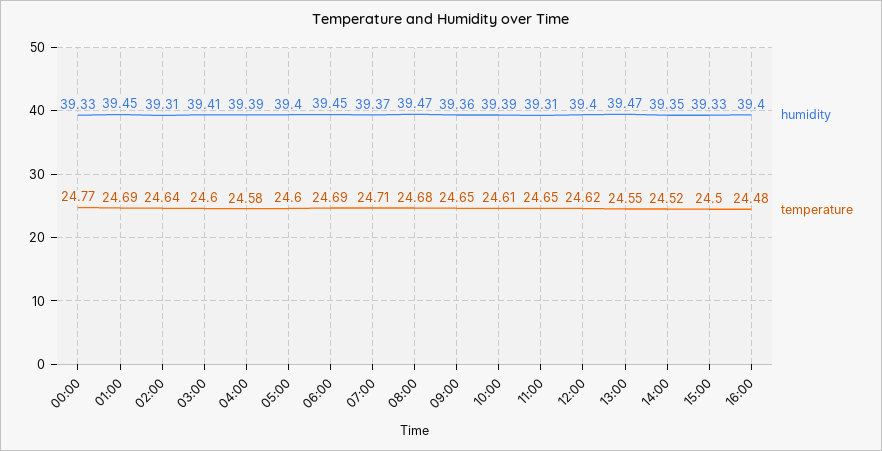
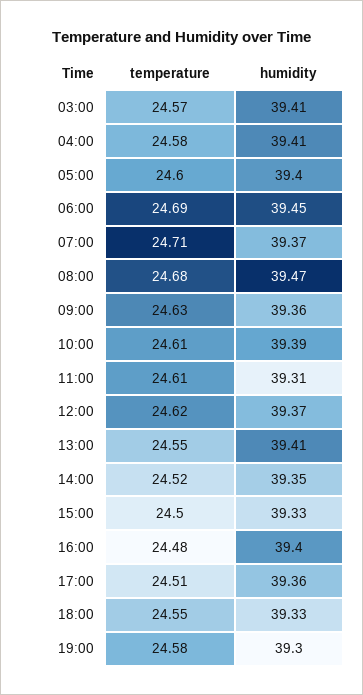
humidity, 00:00: 39.33 -> none
temperature, 00:00: 24.77 -> none
humidity, 01:00: 39.45 -> none
temperature, 01:00: 24.69 -> none
humidity, 02:00: 39.31 -> none
temperature, 02:00: 24.64 -> none
temperature, 03:00: 24.6 -> 24.57
humidity, 04:00: 39.39 -> 39.41
temperature, 09:00: 24.65 -> 24.63
temperature, 11:00: 24.65 -> 24.61
humidity, 12:00: 39.4 -> 39.37
humidity, 13:00: 39.47 -> 39.41
temperature, 17:00: none -> 24.51
humidity, 17:00: none -> 39.36
temperature, 18:00: none -> 24.55
humidity, 18:00: none -> 39.33
temperature, 19:00: none -> 24.58
humidity, 19:00: none -> 39.3

